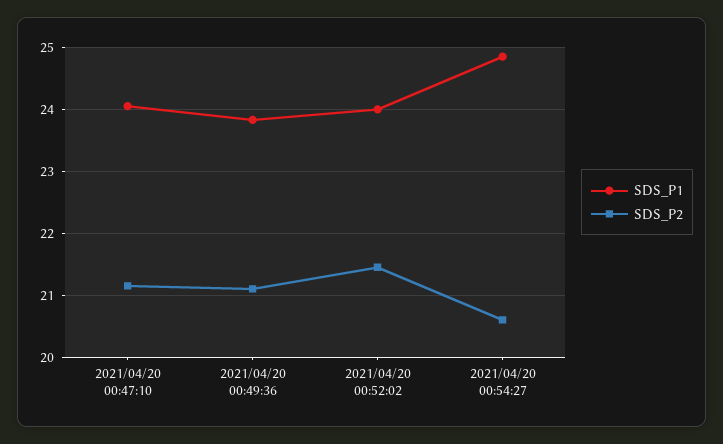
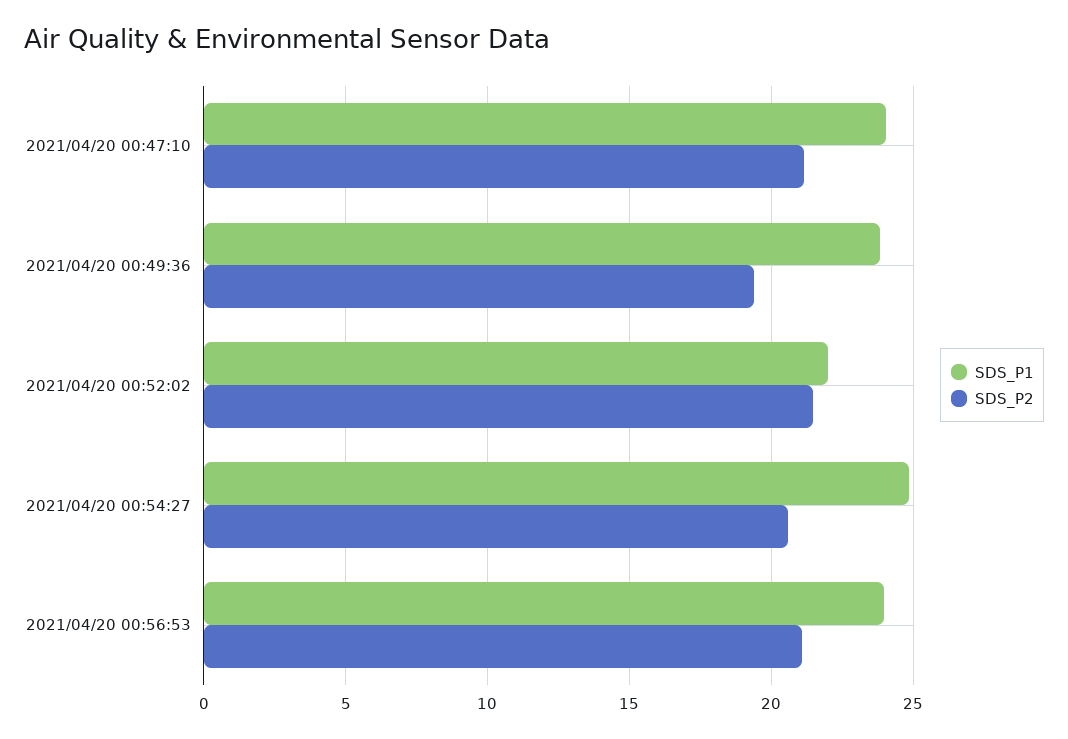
SDS_P2, 2021/04/20 00:49:36: 21.1 -> 19.5
SDS_P1, 2021/04/20 00:52:02: 24 -> 22
SDS_P1, 2021/04/20 00:56:53: none -> 24
SDS_P2, 2021/04/20 00:56:53: none -> 21

